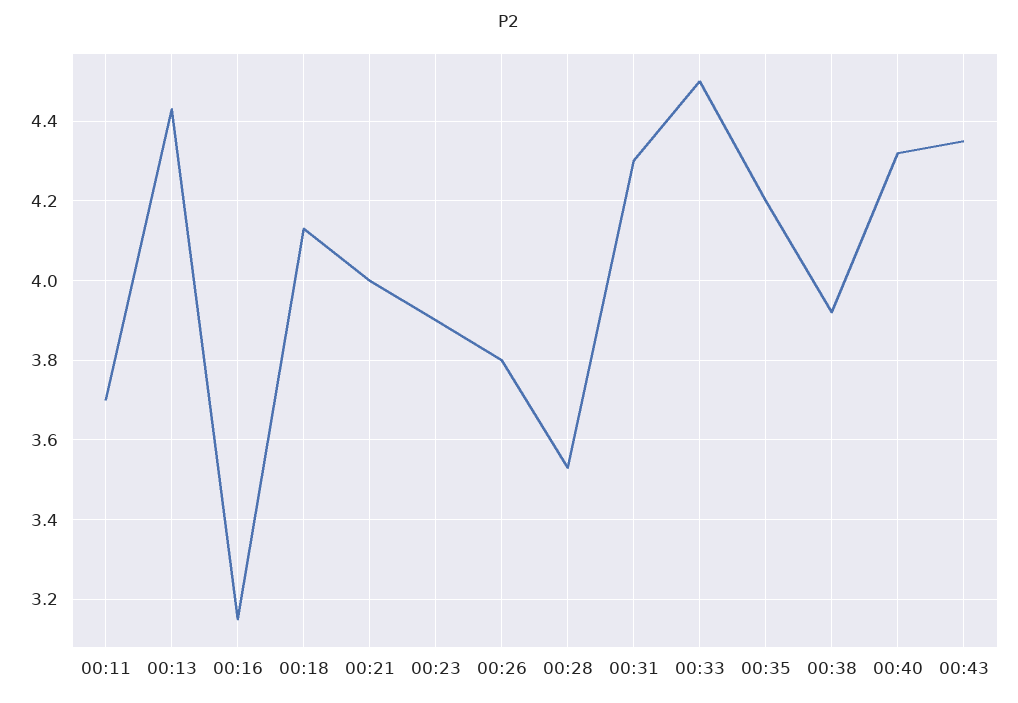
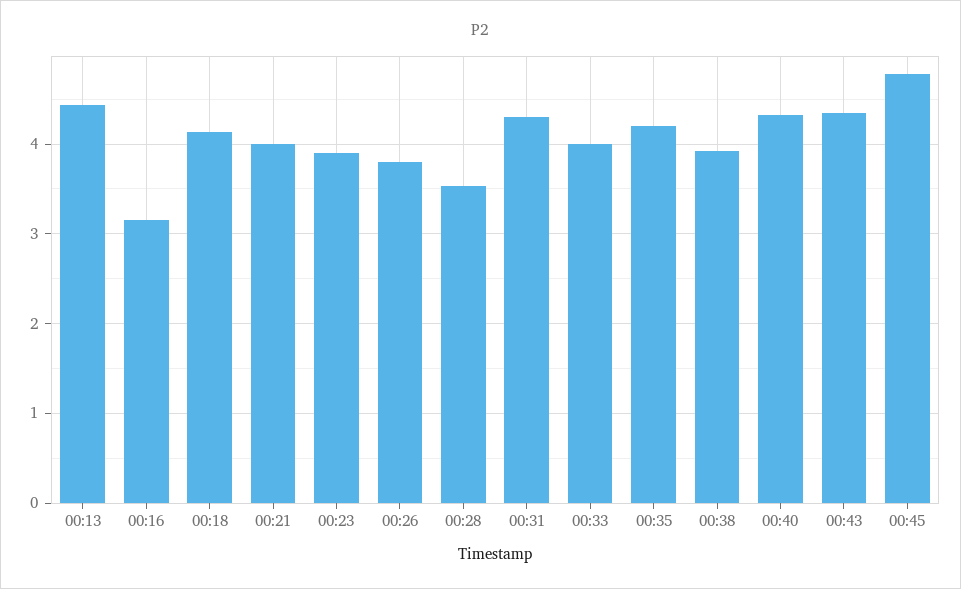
00:11: 3.7 -> none
00:33: 4.5 -> 4
00:45: none -> 4.8

